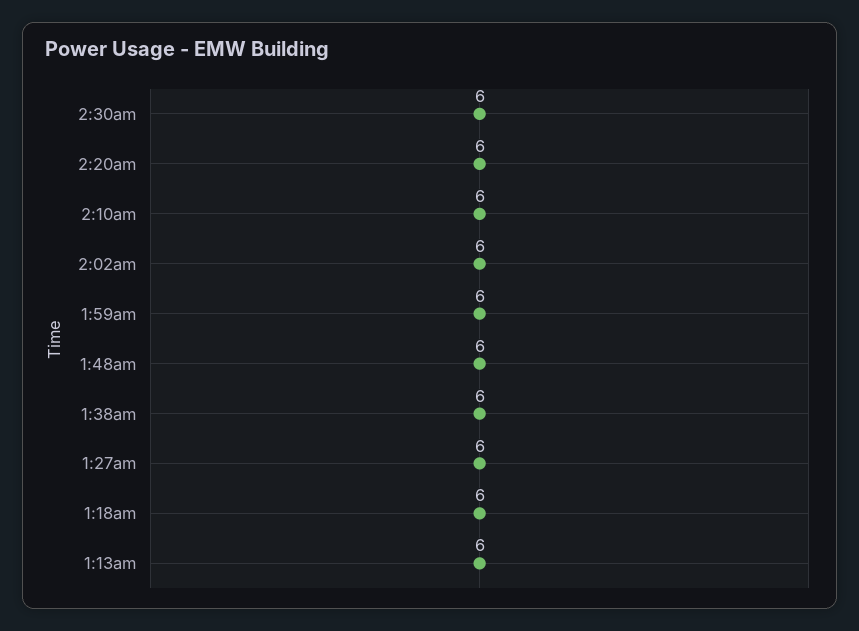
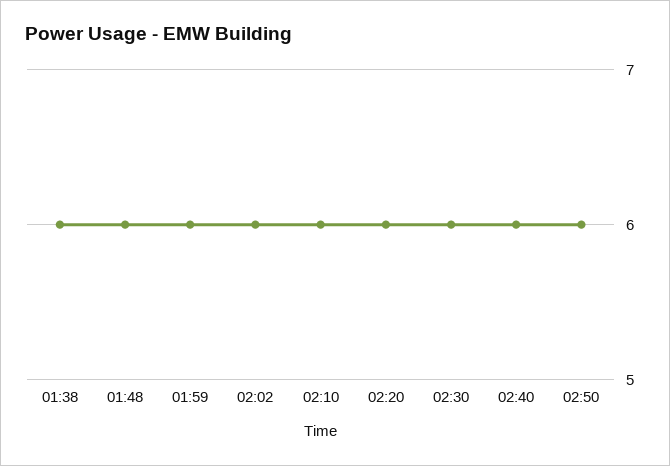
1:27am: 6 -> none
1:18am: 6 -> none
1:13am: 6 -> none
02:40: none -> 6
02:50: none -> 6

